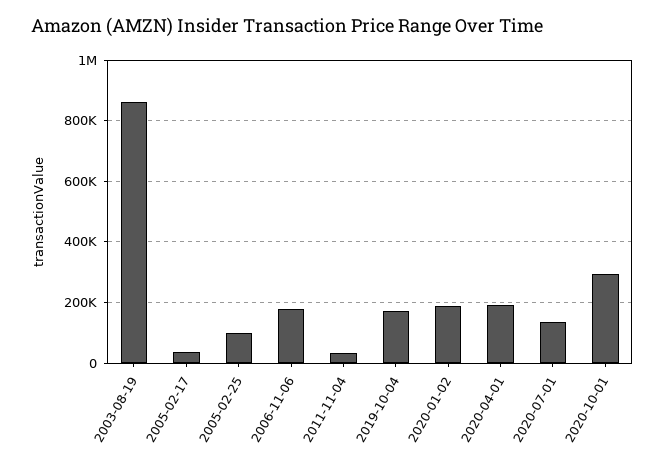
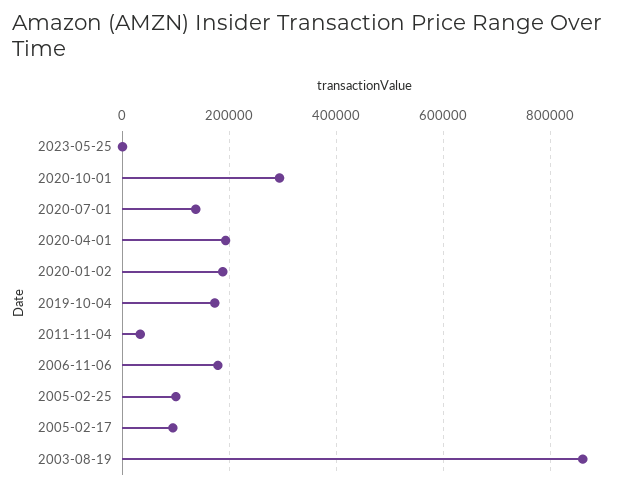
2005-02-17: 40000 -> 100000
2023-05-25: none -> 0

